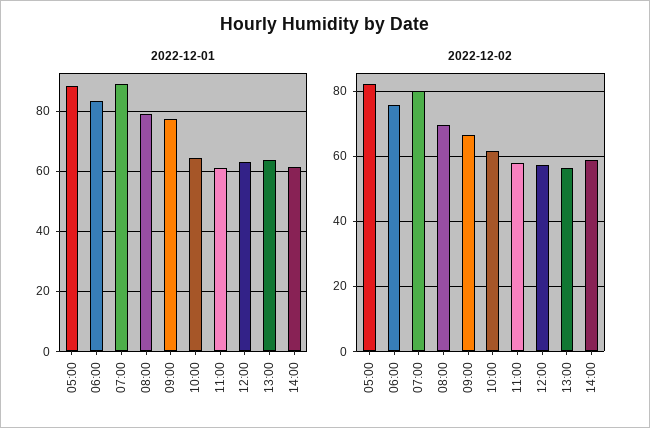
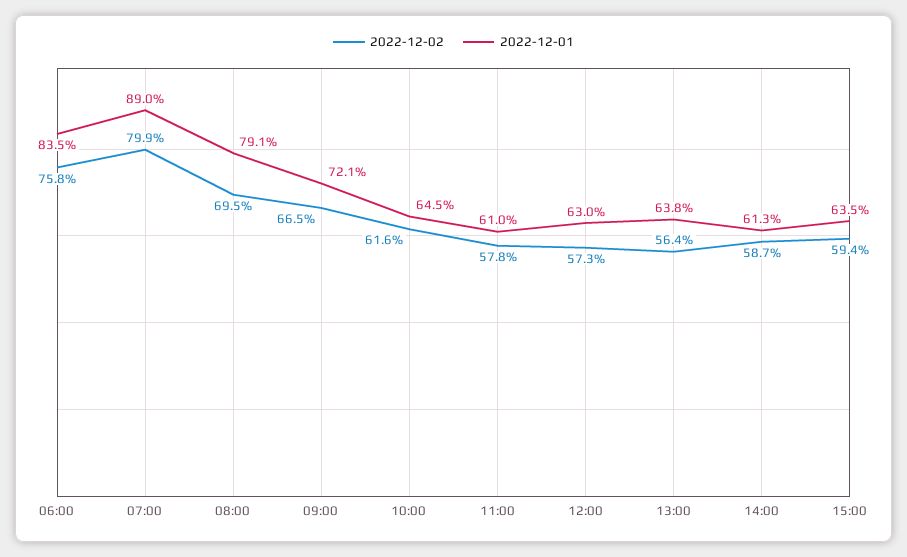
2022-12-01, 05:00: 88 -> none
2022-12-01, 09:00: 78 -> 72.1
2022-12-02, 05:00: 82 -> none
2022-12-02, 15:00: none -> 59.4
2022-12-01, 15:00: none -> 63.5

